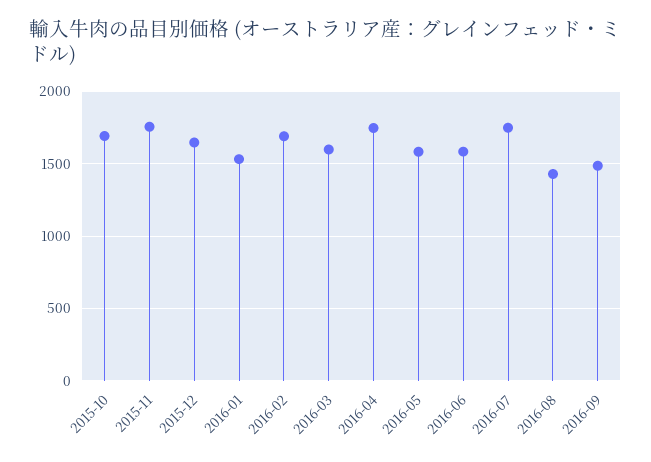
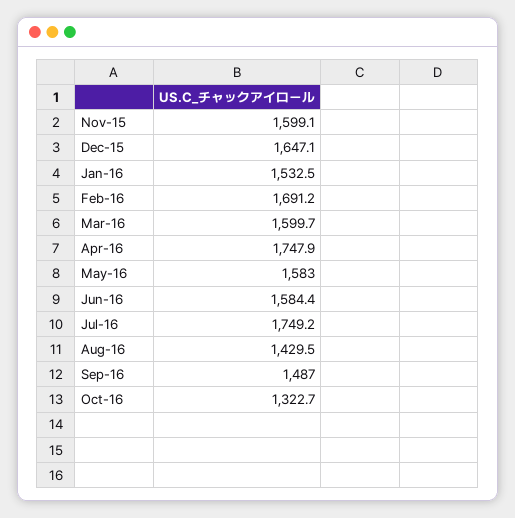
2015-10: 1700 -> none
2015-11: 1750 -> 1599.1
Oct-16: none -> 1322.7

